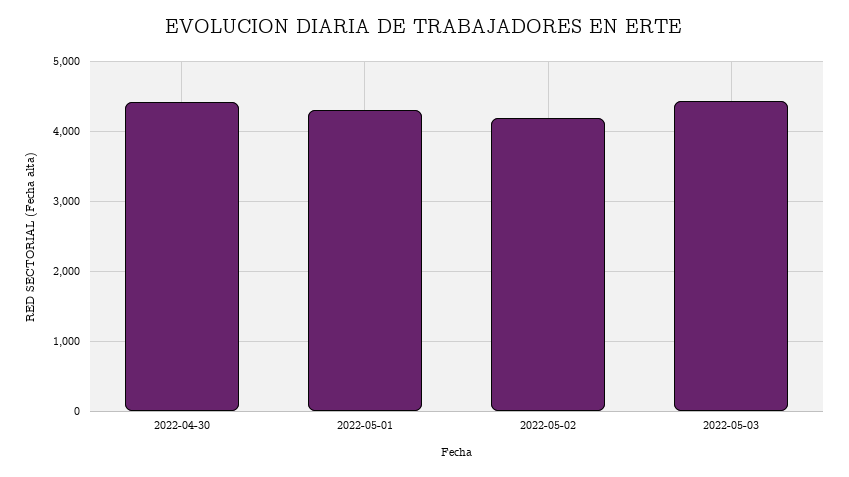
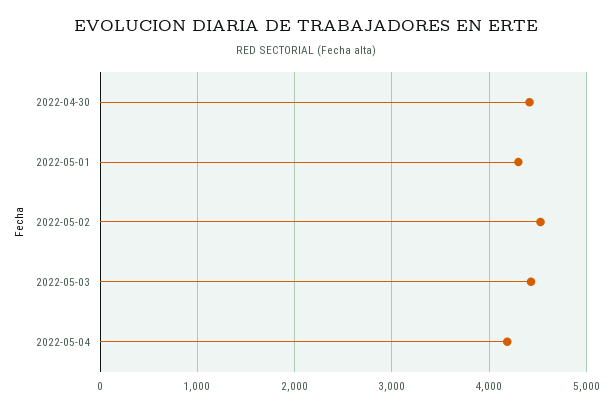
2022-05-02: 4200 -> 4500
2022-05-04: none -> 4200

